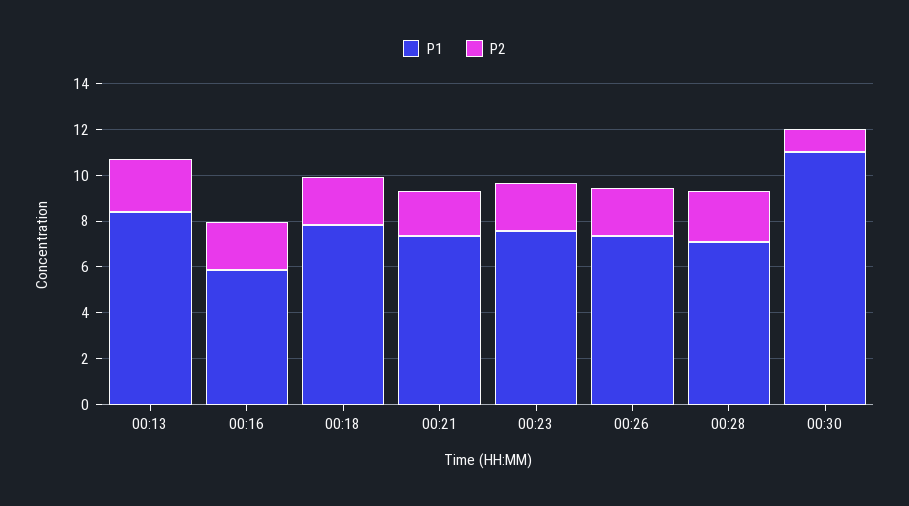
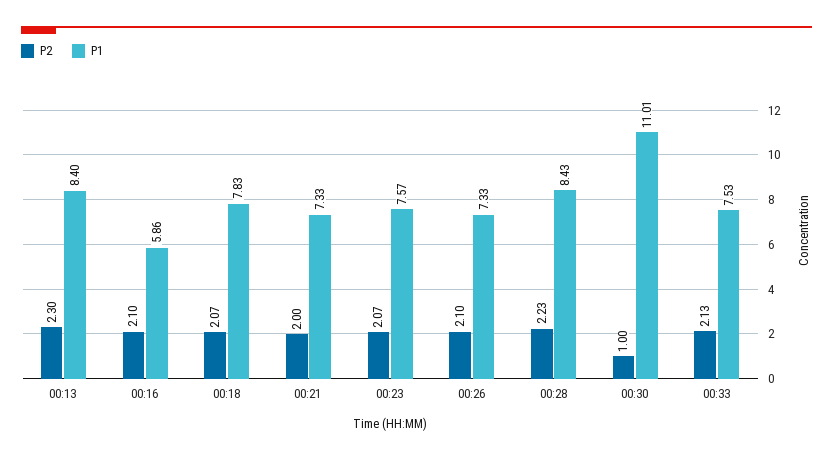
P1, 00:28: 7 -> 8.43
P2, 00:33: none -> 2.13
P1, 00:33: none -> 7.53

